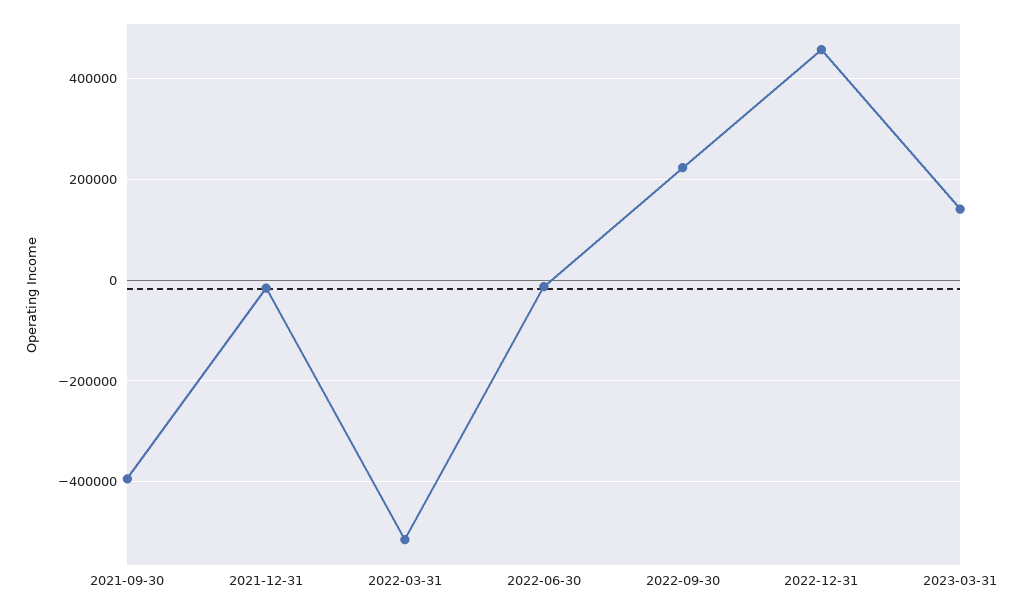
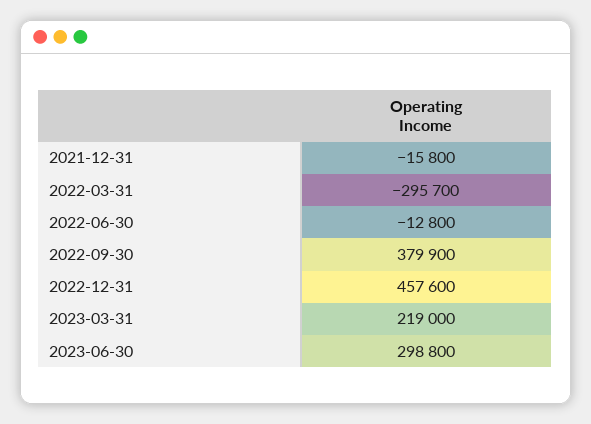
2021-09-30: -400000 -> none
2022-03-31: -520000 -> -295700
2022-09-30: 220000 -> 379900
2023-03-31: 140000 -> 219000
2023-06-30: none -> 298800

